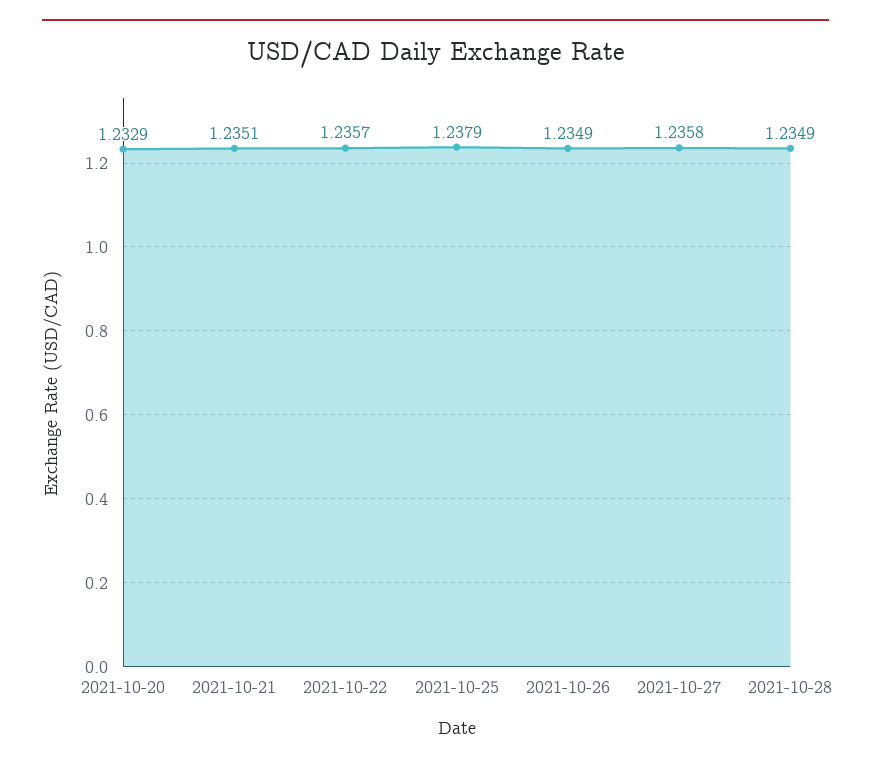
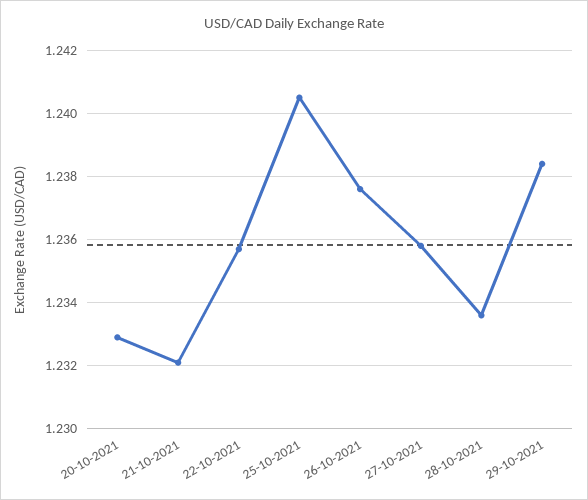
2021-10-21: 1.2351 -> 1.232
2021-10-25: 1.2379 -> 1.2405
2021-10-26: 1.2349 -> 1.2375
2021-10-28: 1.2349 -> 1.2335
29-10-2021: none -> 1.2385

